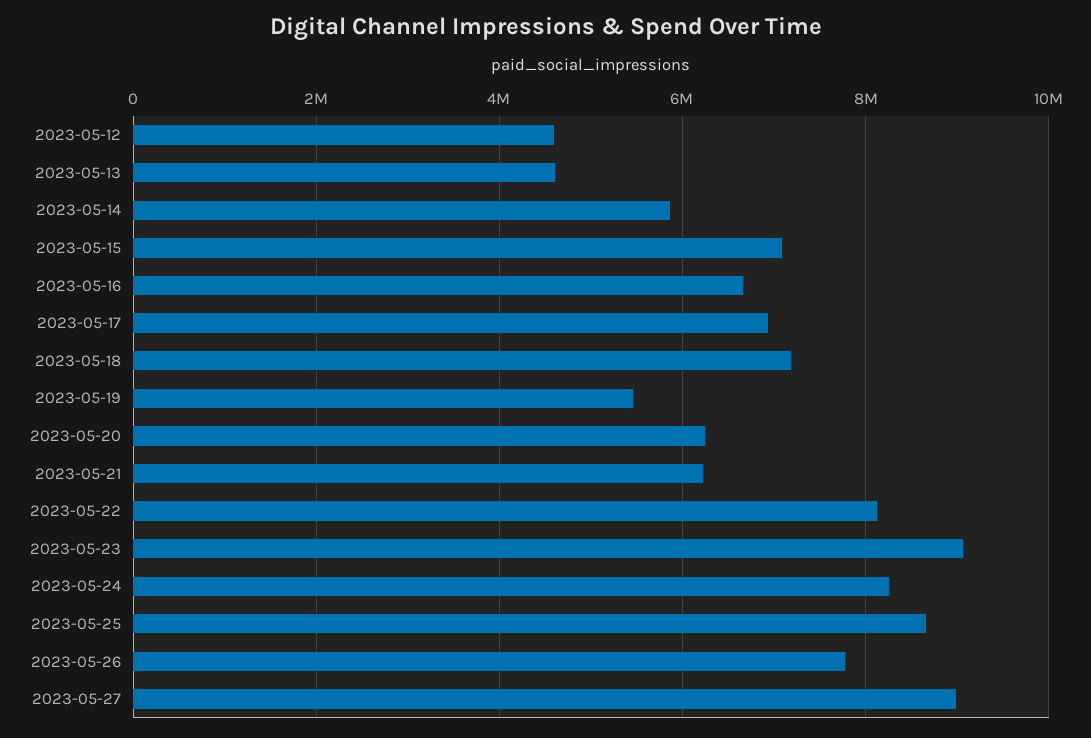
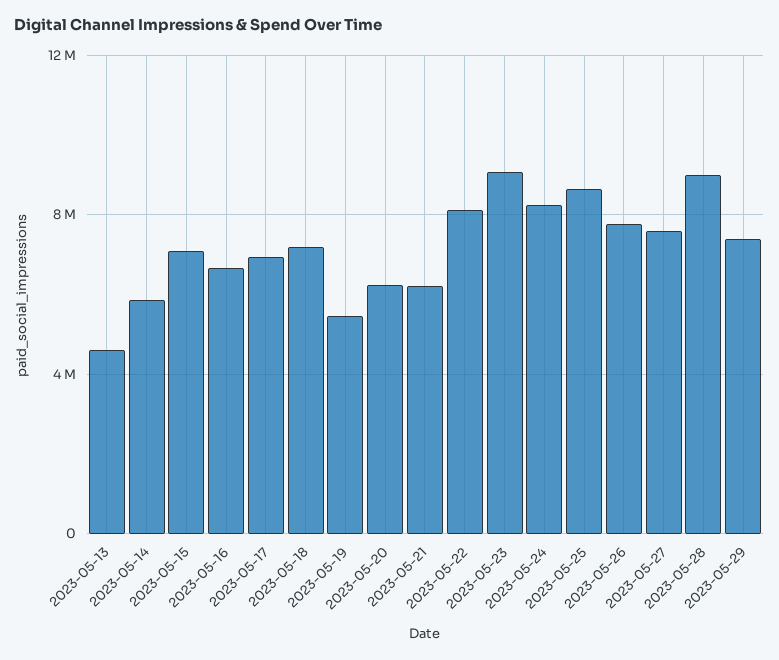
2023-05-12: 4600000 -> none
2023-05-27: 9000000 -> 7500000
2023-05-28: none -> 9000000
2023-05-29: none -> 7500000

